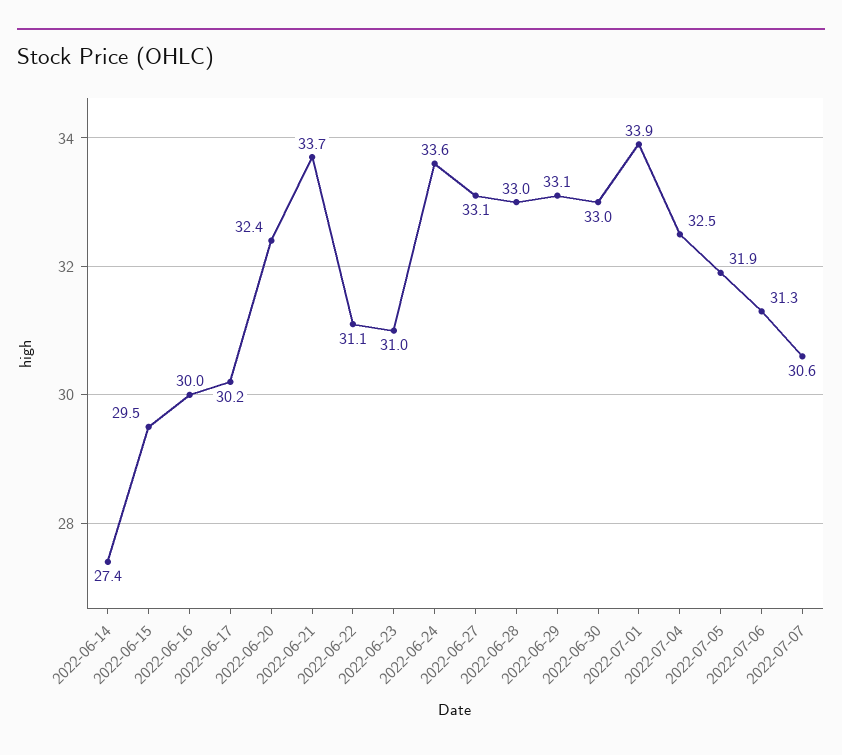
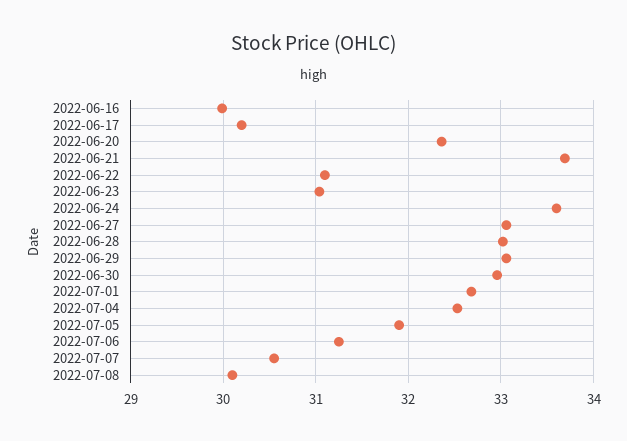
2022-06-14: 27.4 -> none
2022-06-15: 29.5 -> none
2022-07-01: 33.9 -> 32.7
2022-07-08: none -> 30.1

